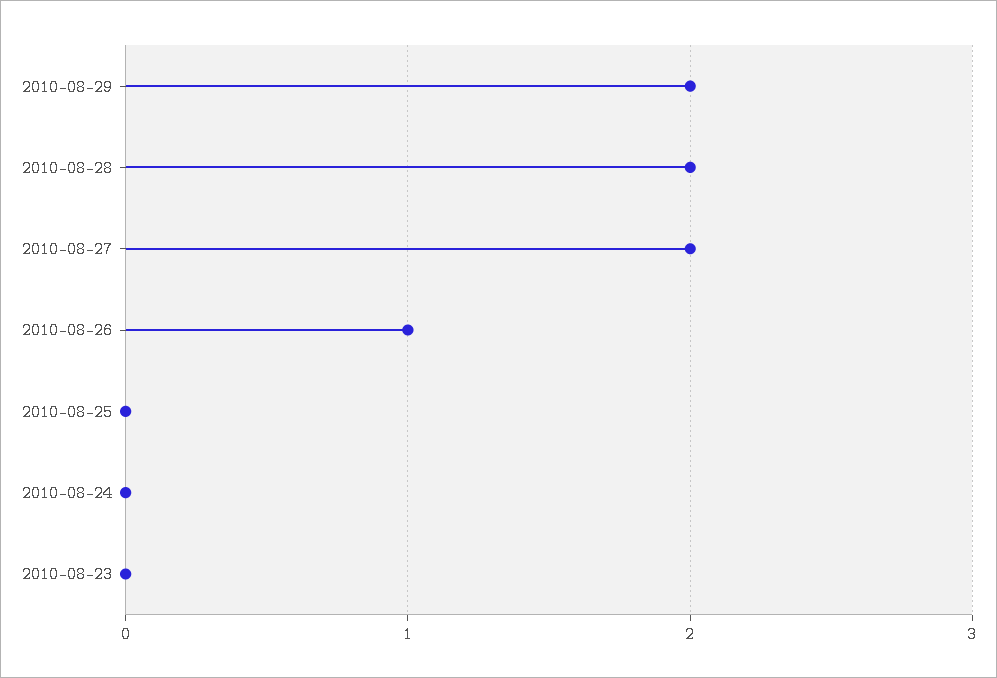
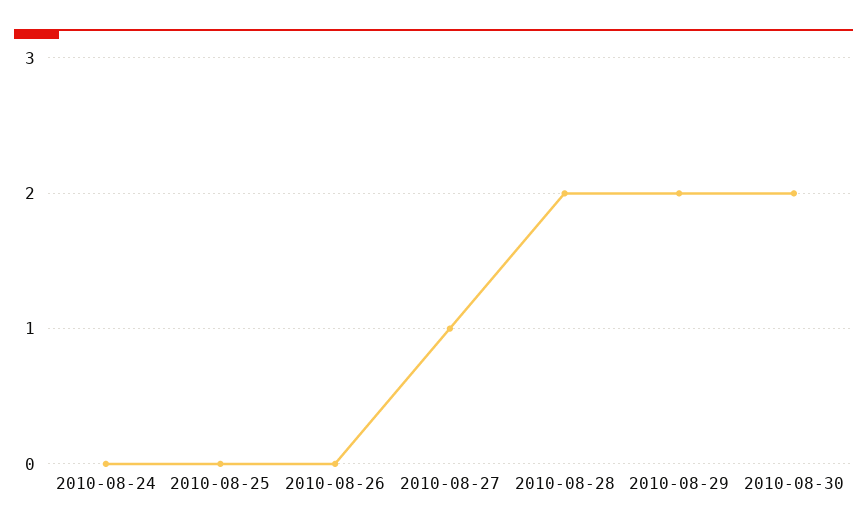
2010-08-27: 2 -> 1
2010-08-26: 1 -> 0
2010-08-23: 0 -> none
2010-08-30: none -> 2

